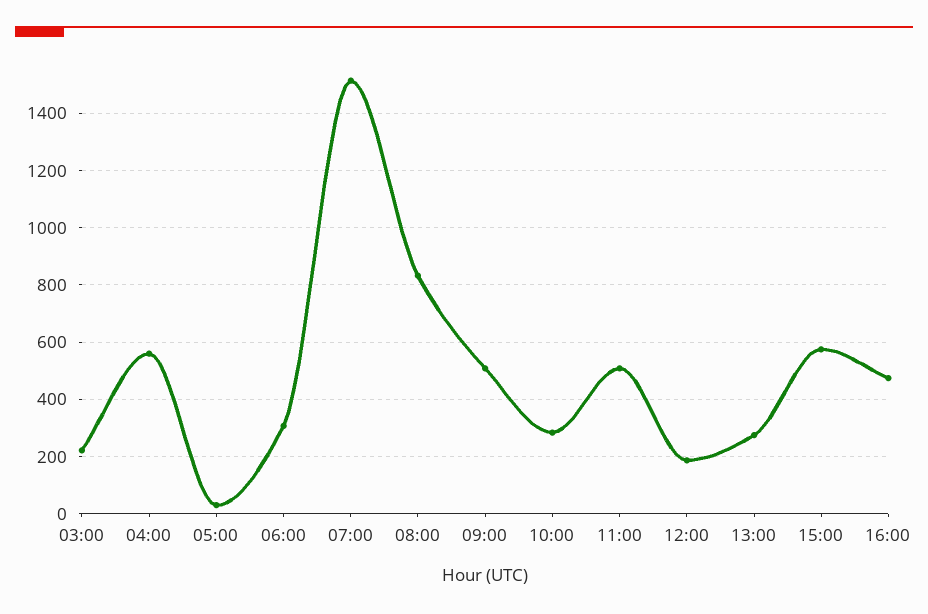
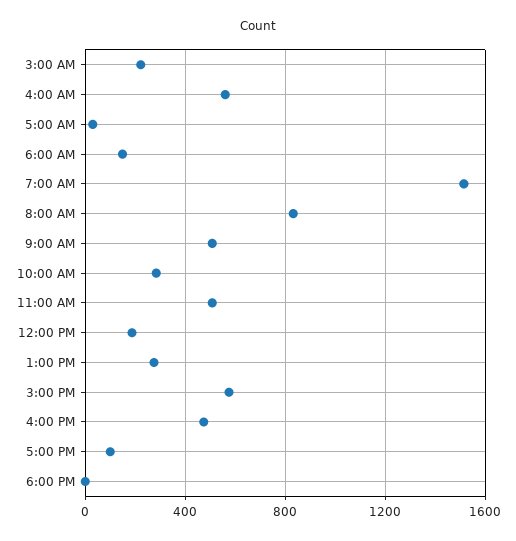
06:00: 300 -> 150
5:00 PM: none -> 100
6:00 PM: none -> 0

